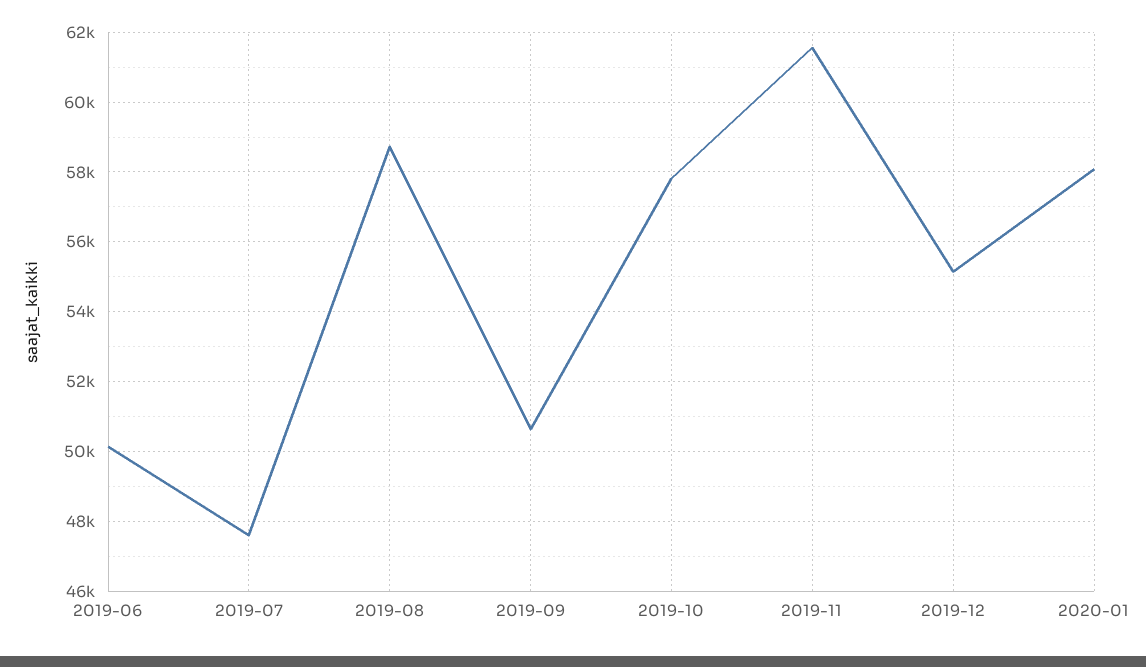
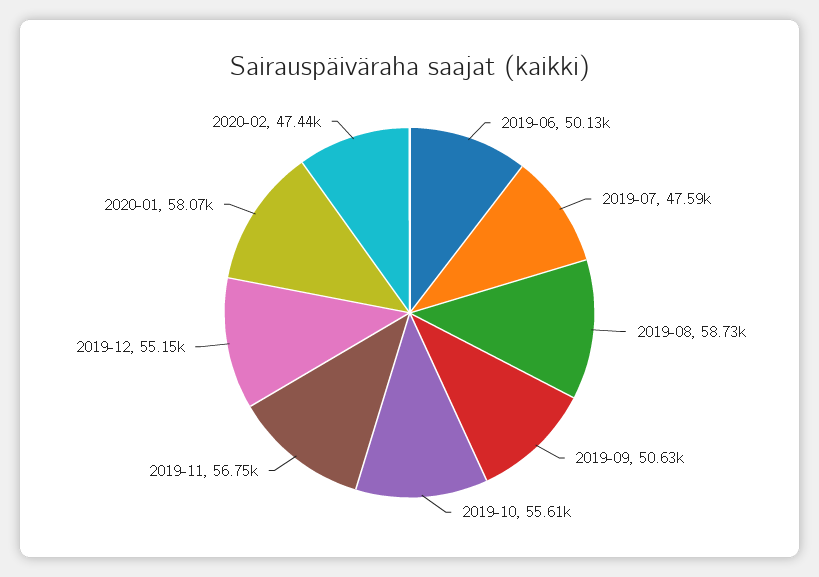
2019-10: 57800 -> 55610
2019-11: 61600 -> 56750
2020-02: none -> 47440

